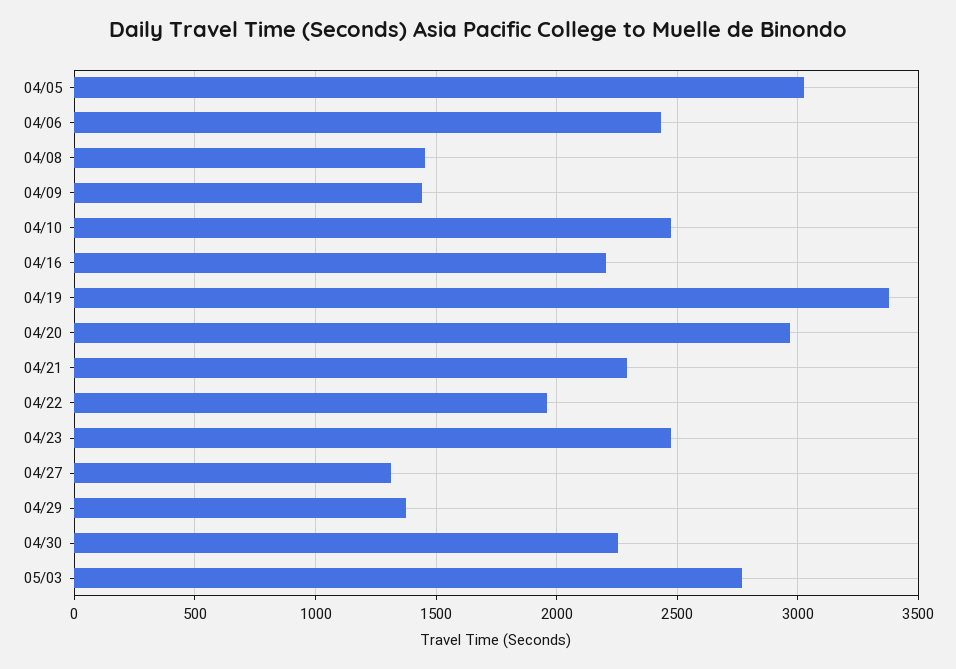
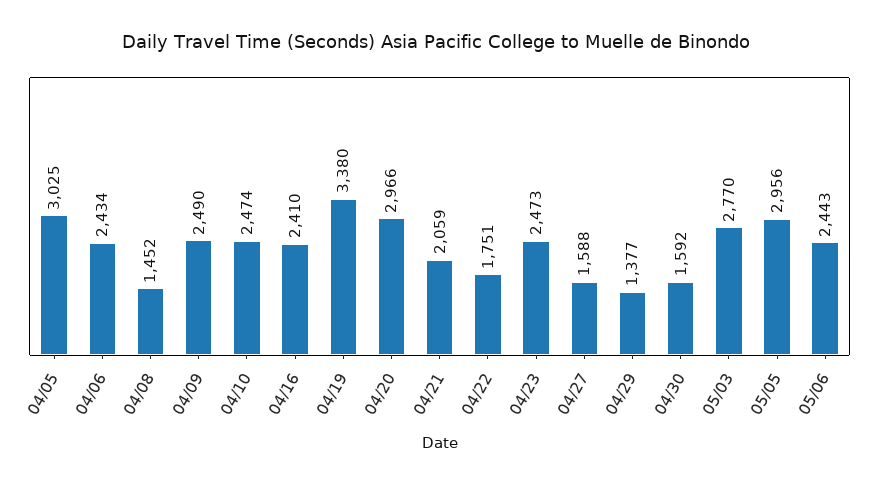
04/09: 1450 -> 2490
04/16: 2200 -> 2410
04/21: 2300 -> 2059
04/22: 1950 -> 1751
04/27: 1300 -> 1588
04/30: 2250 -> 1592
05/05: none -> 2956
05/06: none -> 2443

